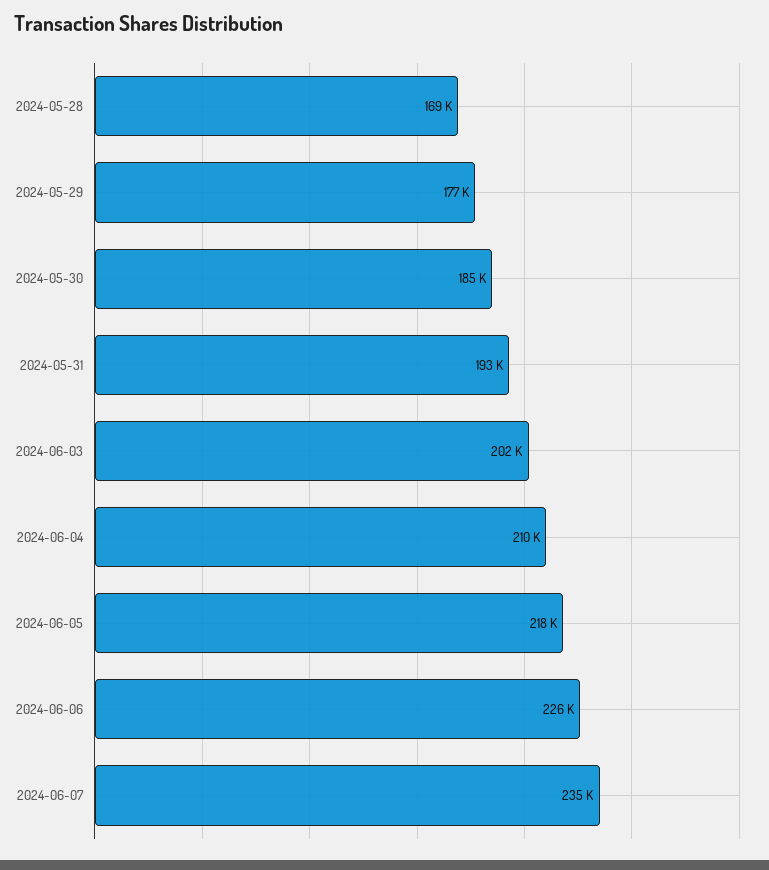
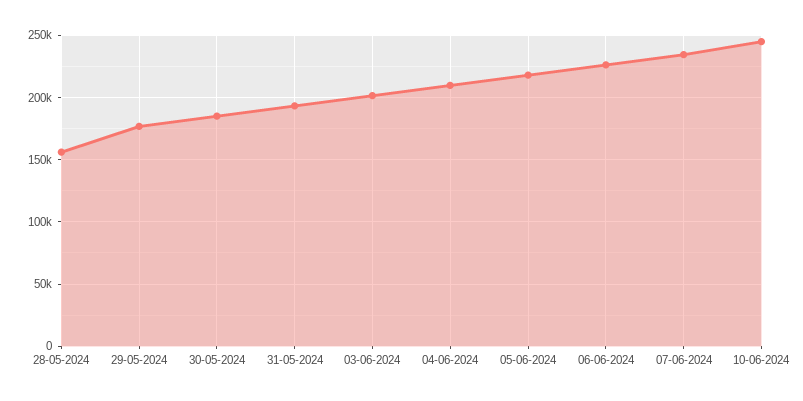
2024-05-28: 169000 -> 155000
10-06-2024: none -> 245000

